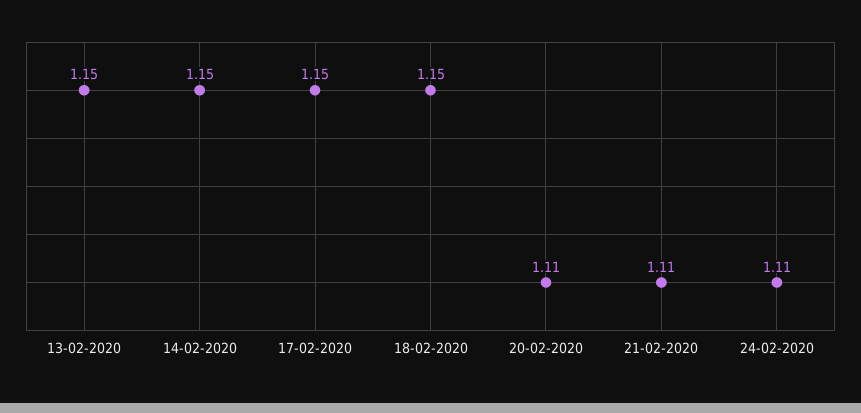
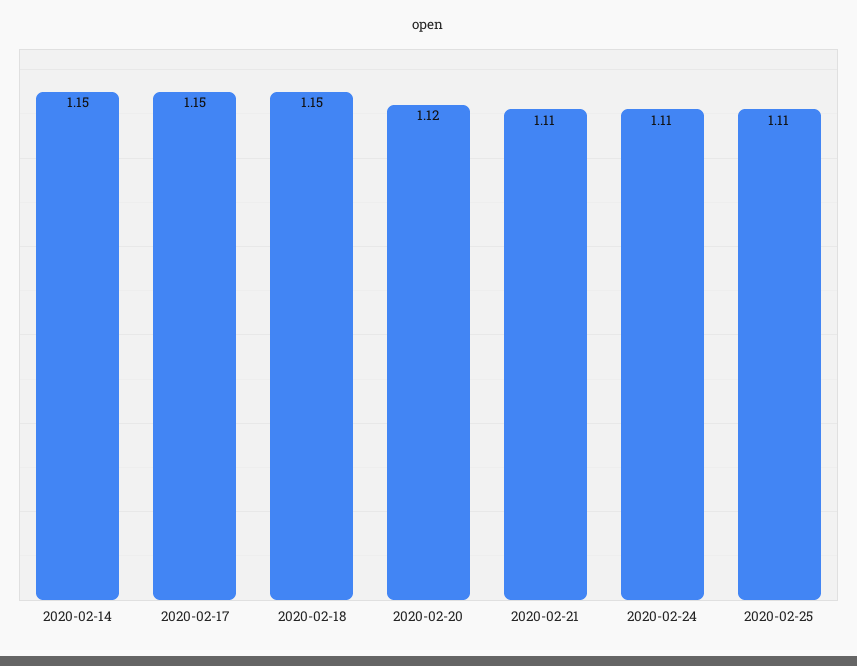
13-02-2020: 1.15 -> none
20-02-2020: 1.11 -> 1.12
2020-02-25: none -> 1.11

